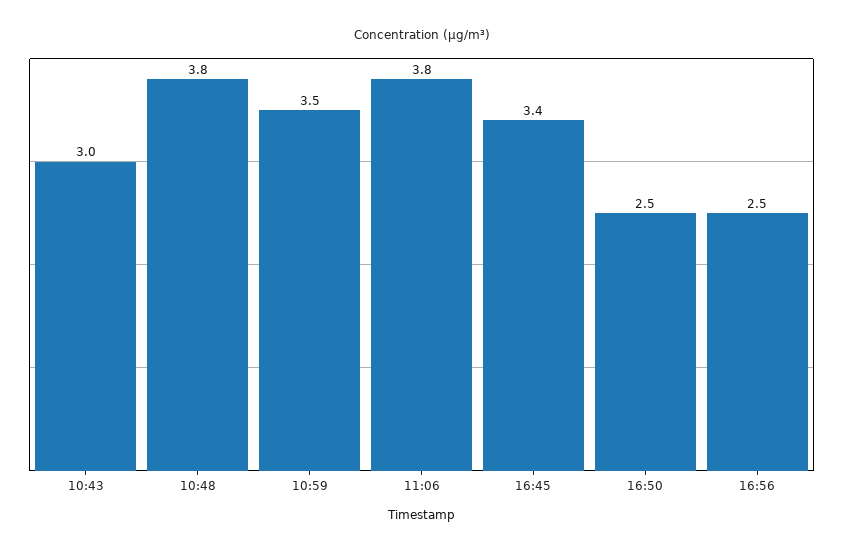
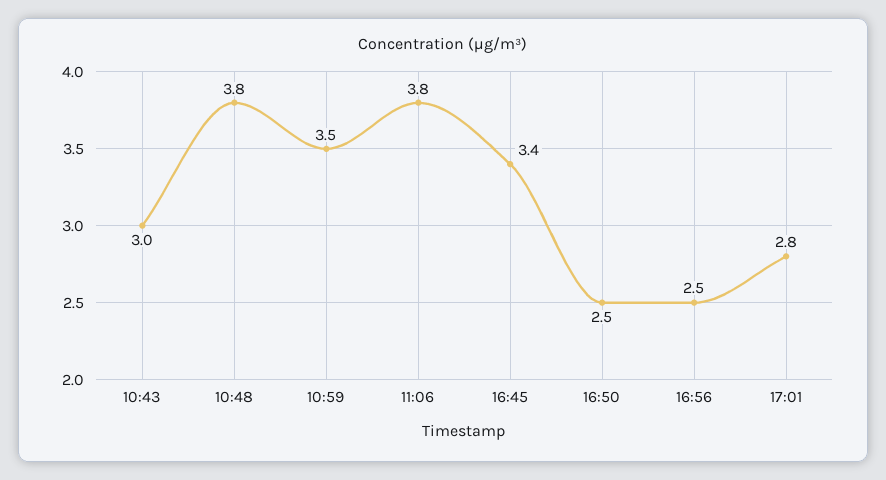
17:01: none -> 2.8

